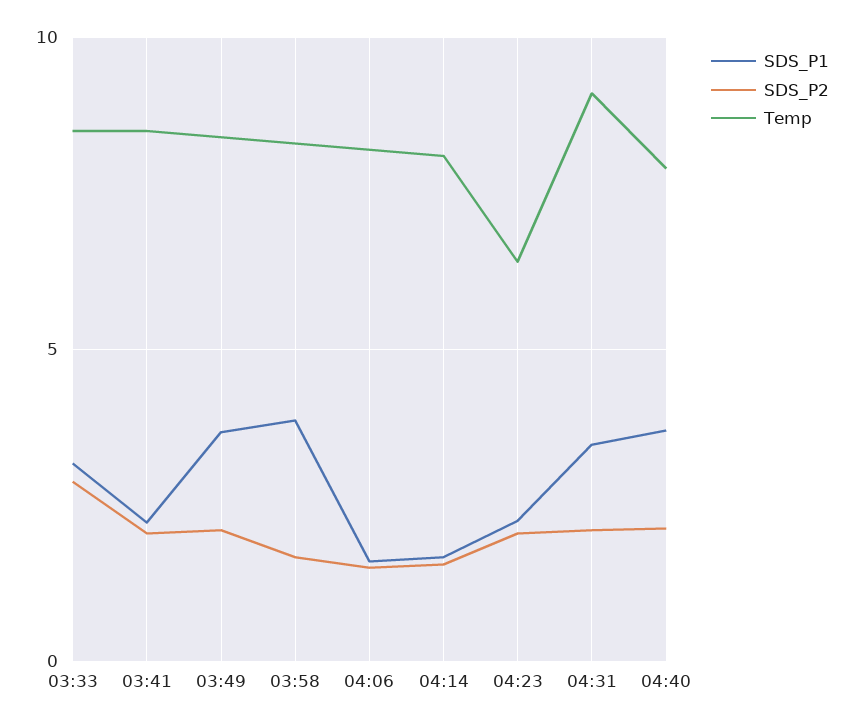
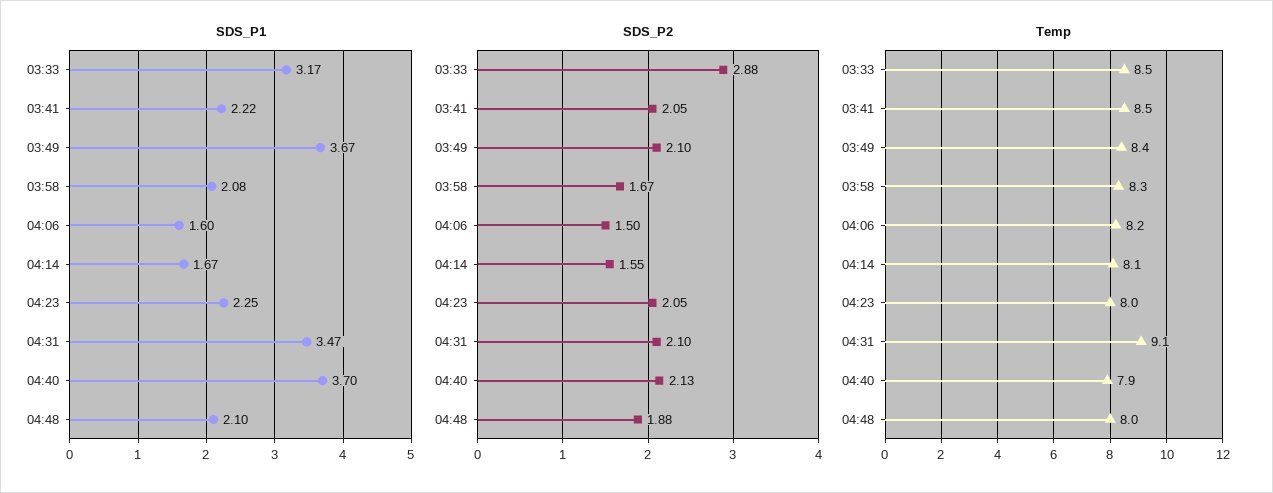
SDS_P1, 03:58: 4 -> 2.08
Temp, 04:23: 6.5 -> 8
SDS_P1, 04:48: none -> 2.1
SDS_P2, 04:48: none -> 1.88
Temp, 04:48: none -> 8

